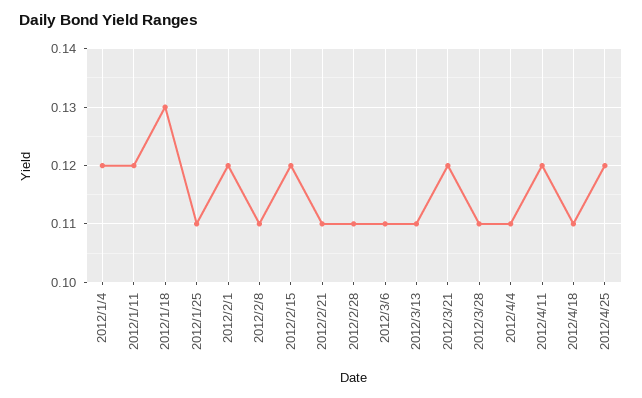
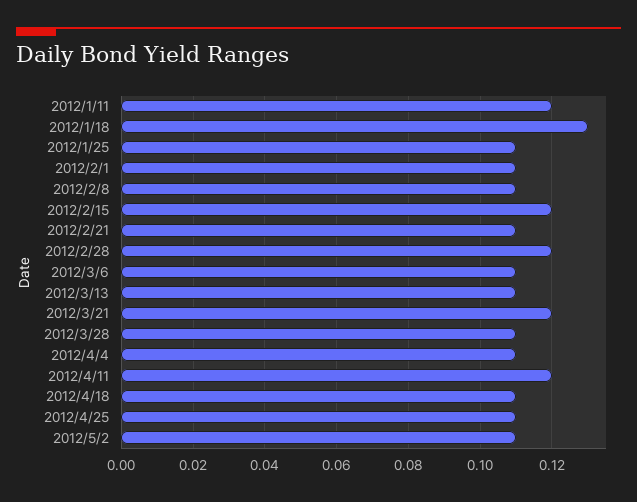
2012/1/4: 0.12 -> none
2012/2/1: 0.12 -> 0.11
2012/2/28: 0.11 -> 0.12
2012/4/25: 0.12 -> 0.11
2012/5/2: none -> 0.11

